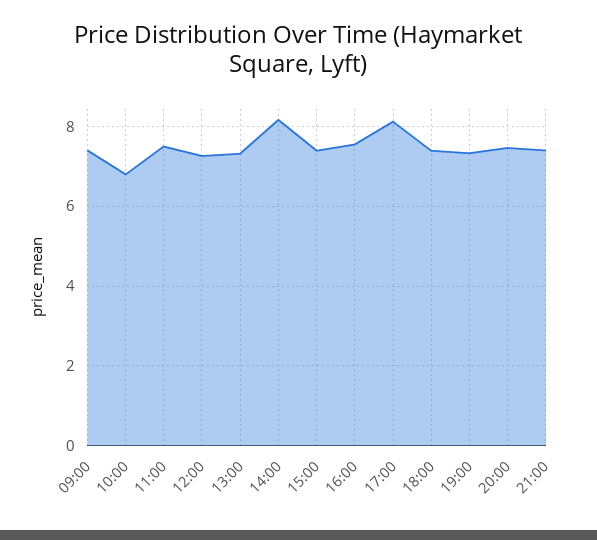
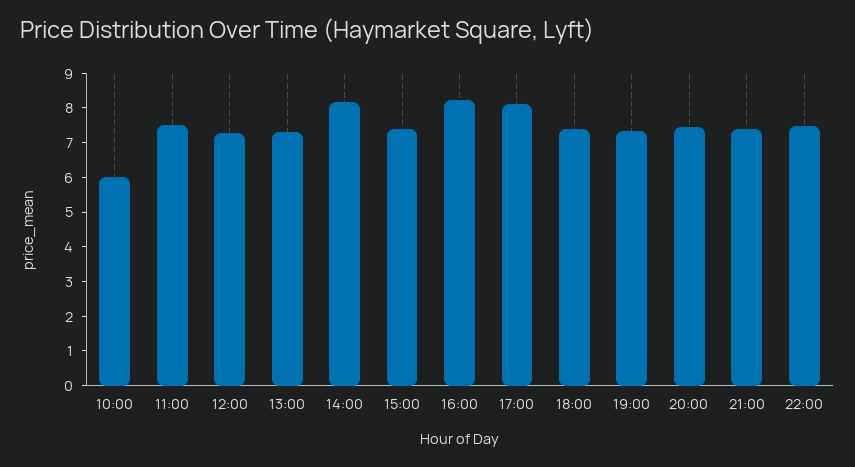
09:00: 7.4 -> none
10:00: 6.8 -> 6
16:00: 7.6 -> 8.25
22:00: none -> 7.5

